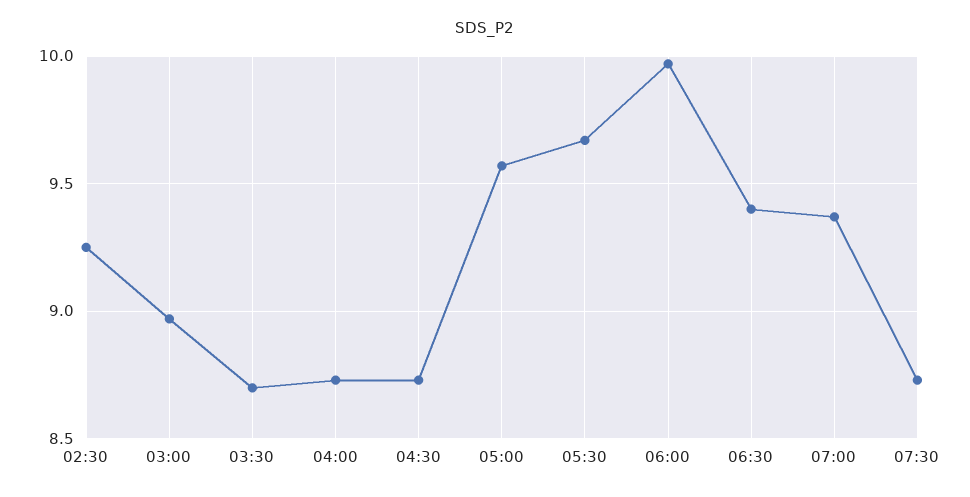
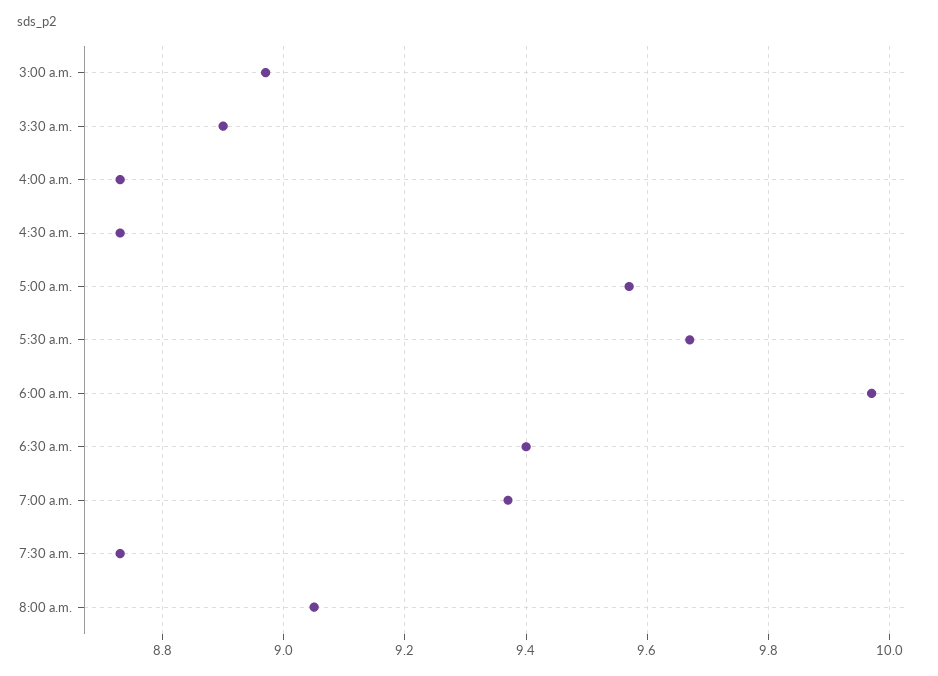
02:30: 9.25 -> none
03:30: 8.7 -> 8.9
8:00 a.m.: none -> 9.05

